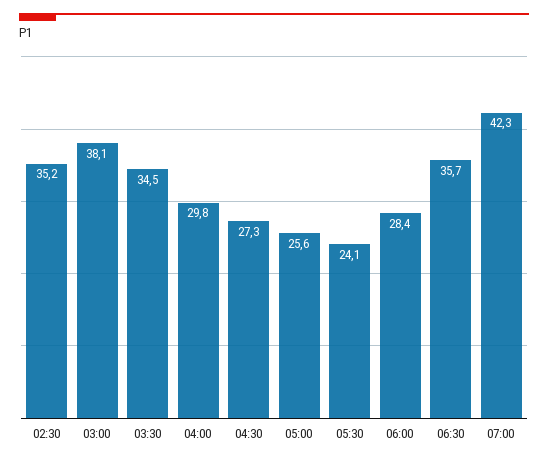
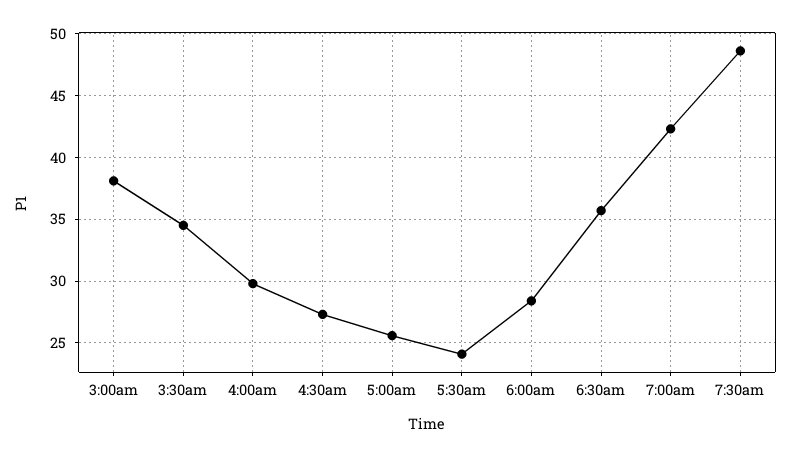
02:30: 35.2 -> none
7:30am: none -> 48.5

